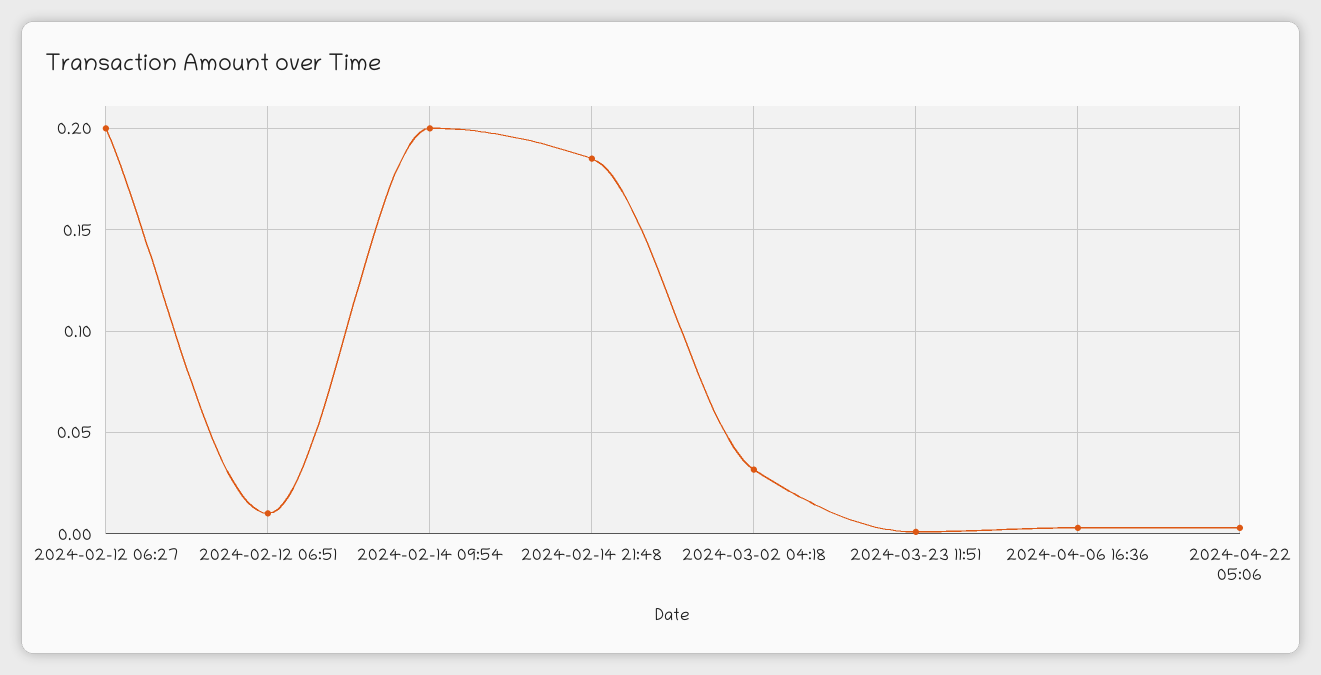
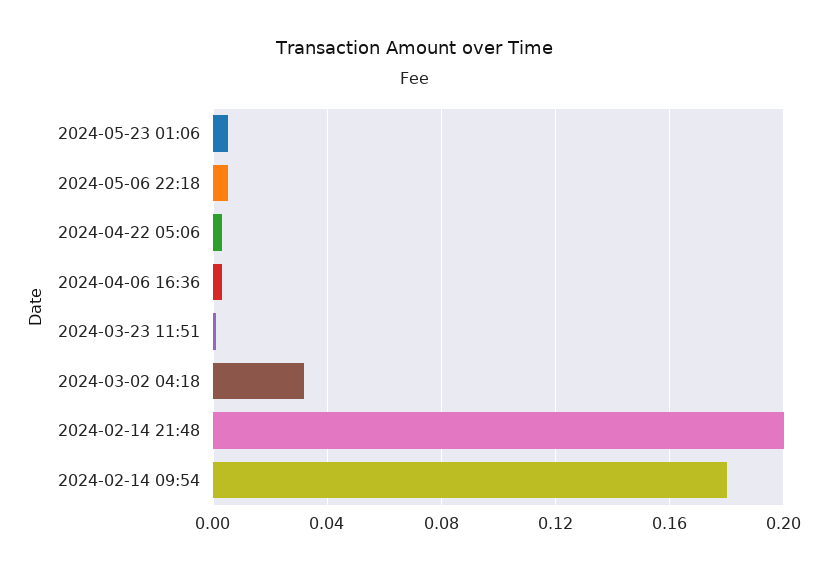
2024-02-12 06:27: 0.2 -> none
2024-02-12 06:51: 0.01 -> none
2024-02-14 09:54: 0.2 -> 0.18
2024-02-14 21:48: 0.185 -> 0.2
2024-05-23 01:06: none -> 0.005
2024-05-06 22:18: none -> 0.005

